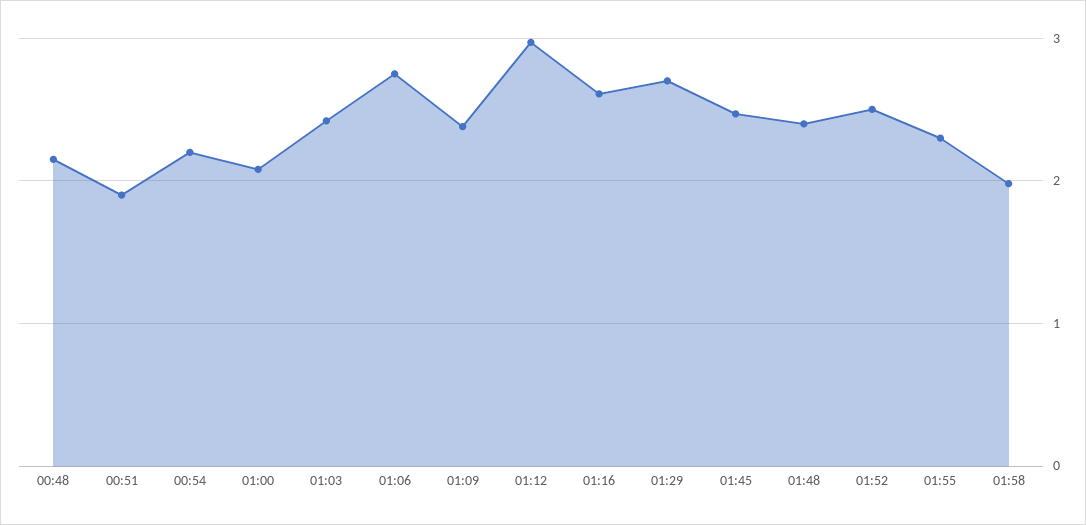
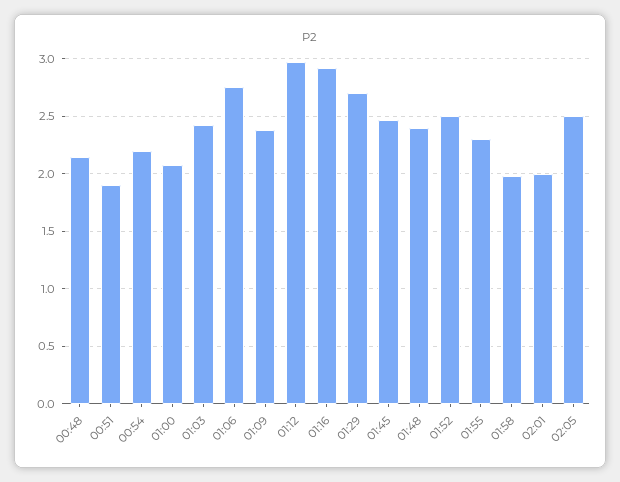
01:16: 2.6 -> 2.9
02:01: none -> 2
02:05: none -> 2.5

